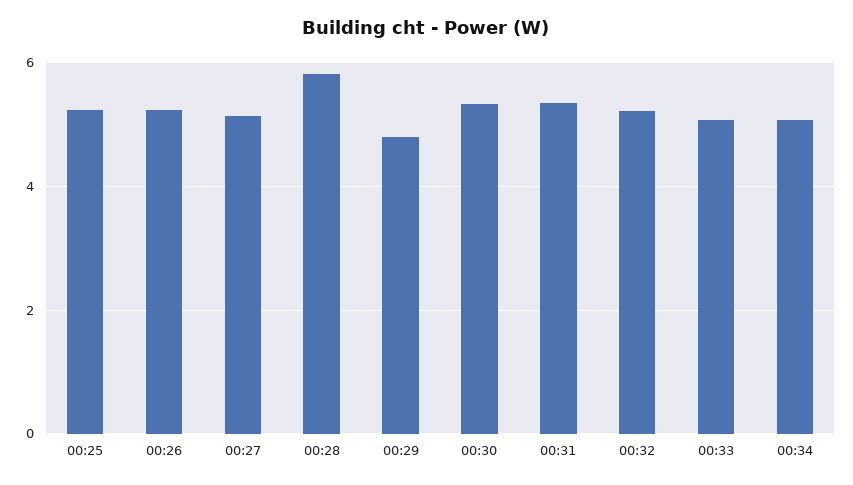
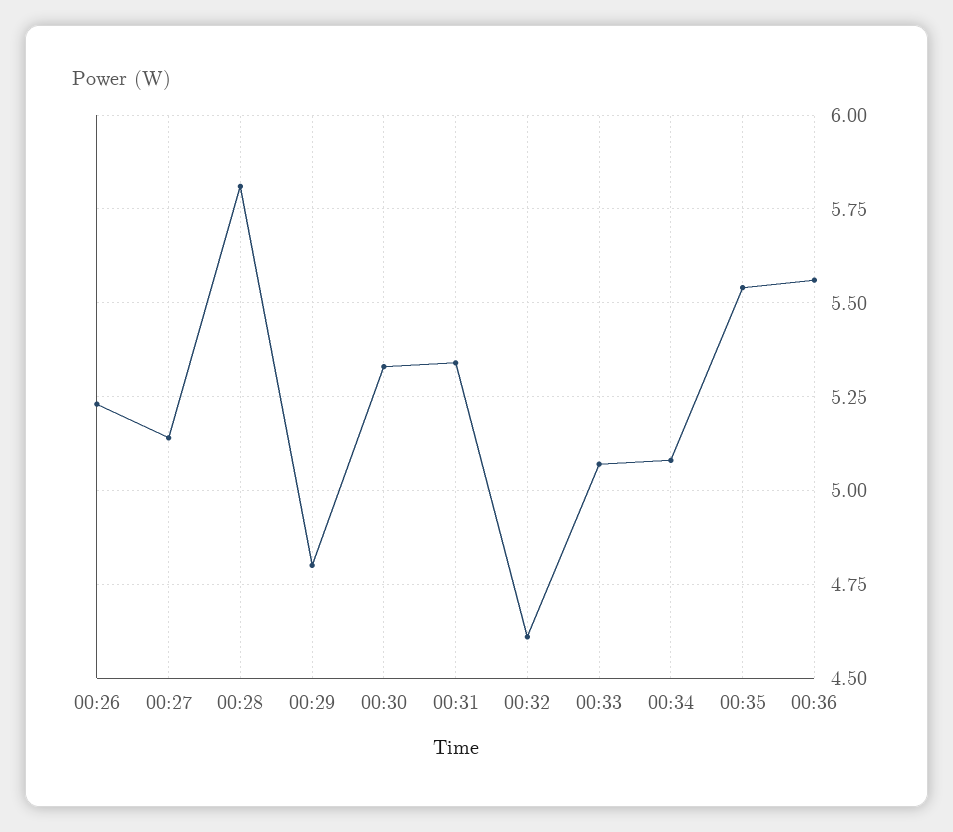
00:25: 5.2 -> none
00:32: 5.2 -> 4.6
00:35: none -> 5.55
00:36: none -> 5.55

